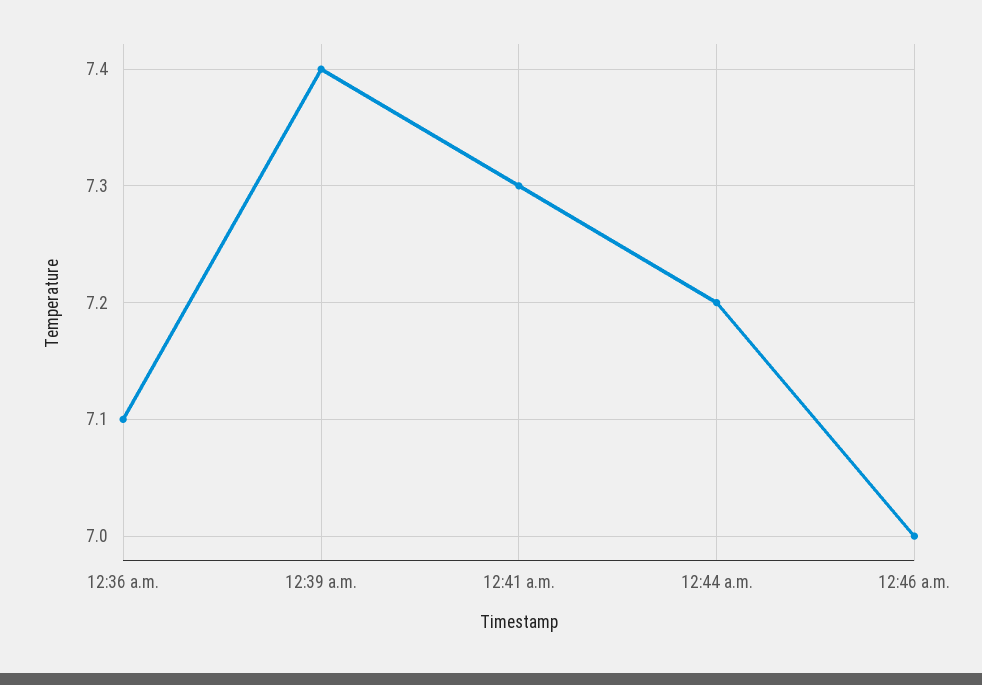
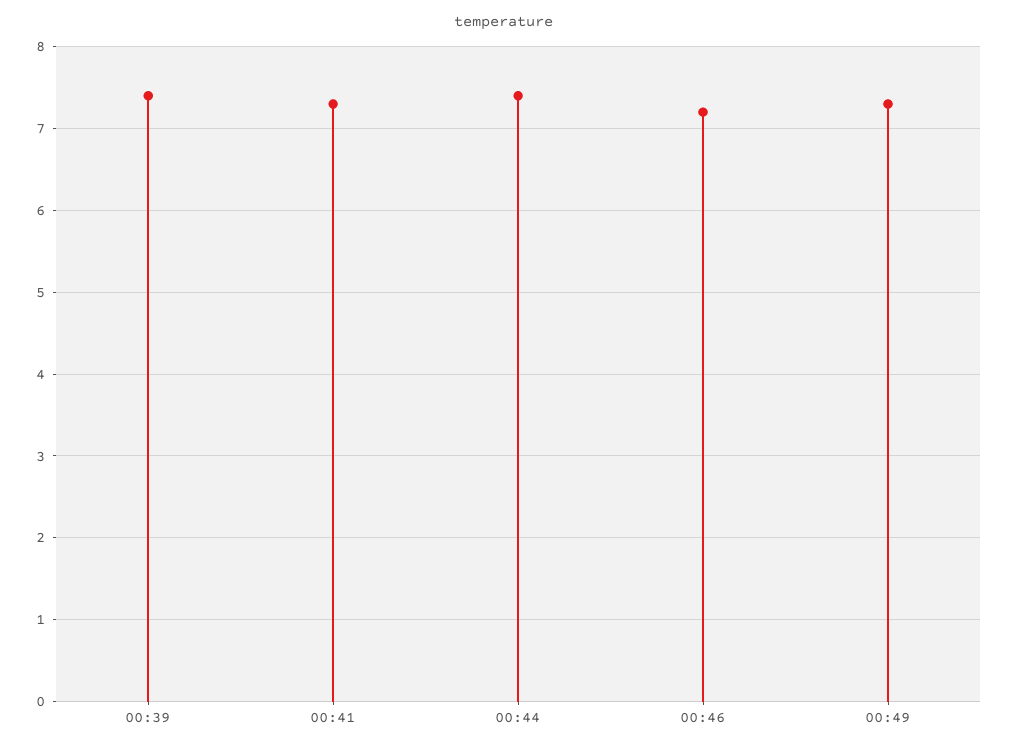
12:36 a.m.: 7.1 -> none
12:44 a.m.: 7.2 -> 7.4
12:46 a.m.: 7 -> 7.2
00:49: none -> 7.3

